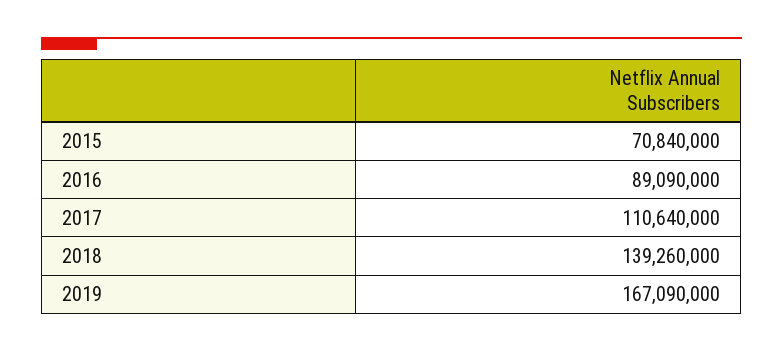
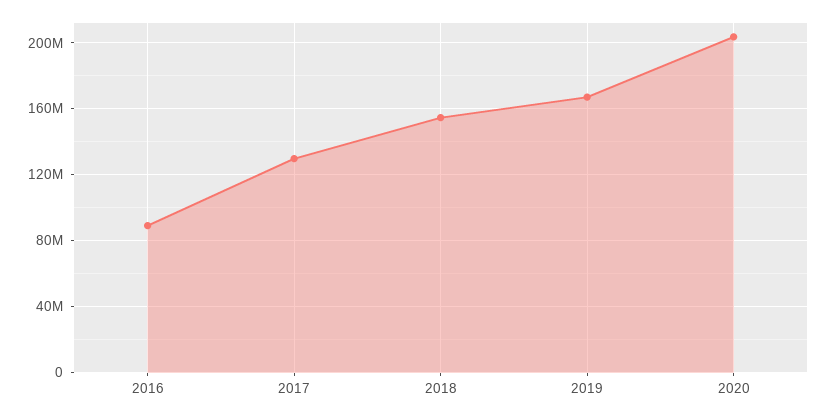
2015: 70840000 -> none
2017: 110640000 -> 130000000
2018: 139260000 -> 155000000
2020: none -> 205000000

